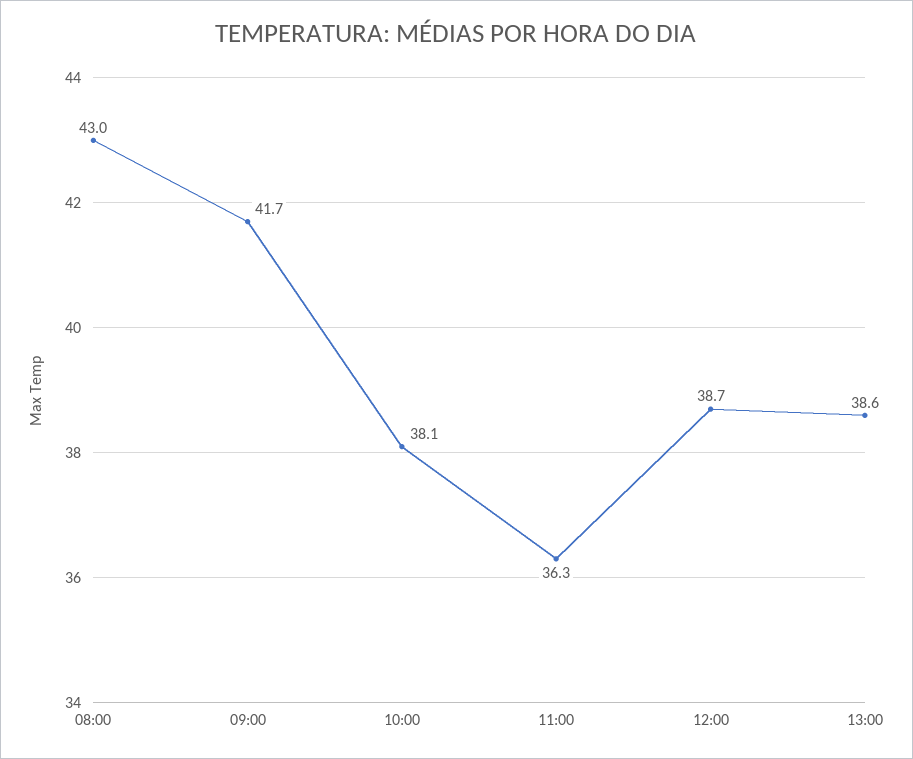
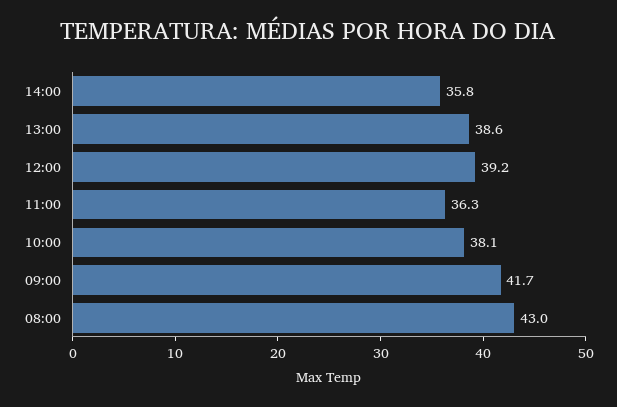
12:00: 38.7 -> 39.2
14:00: none -> 35.8

